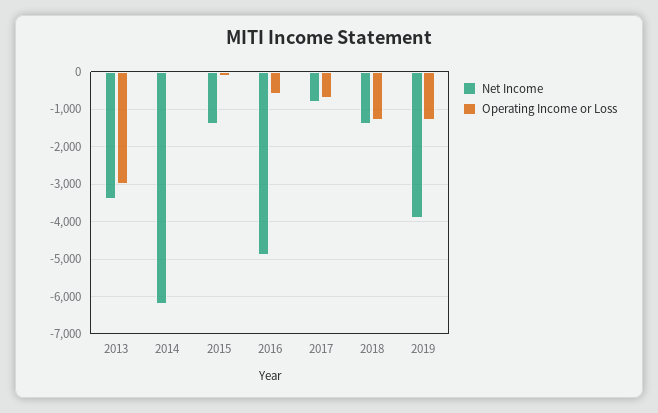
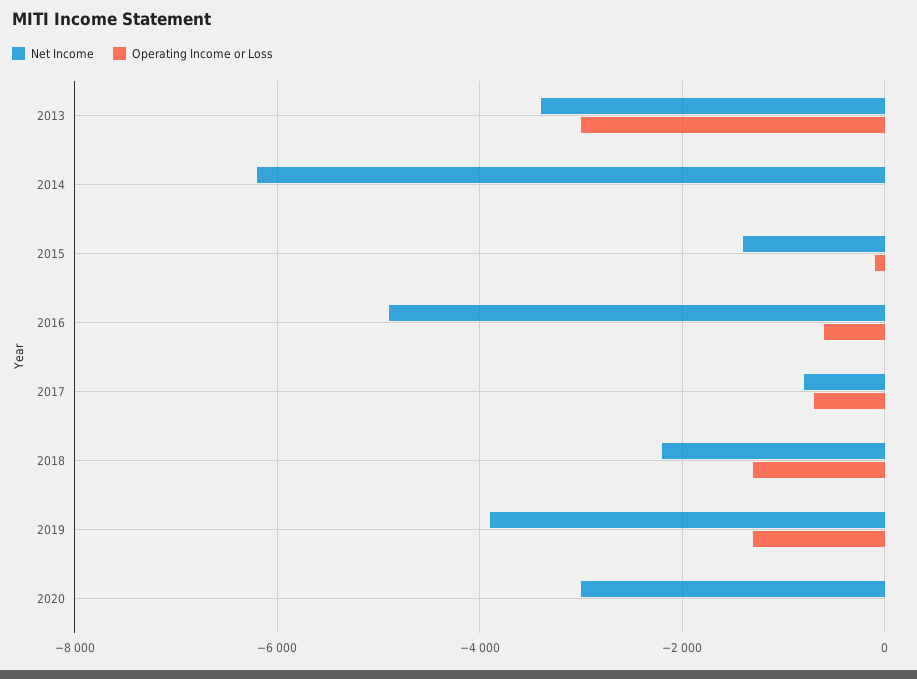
Net Income, 2018: -1400 -> -2200
Net Income, 2020: none -> -3000
Operating Income or Loss, 2020: none -> 0

